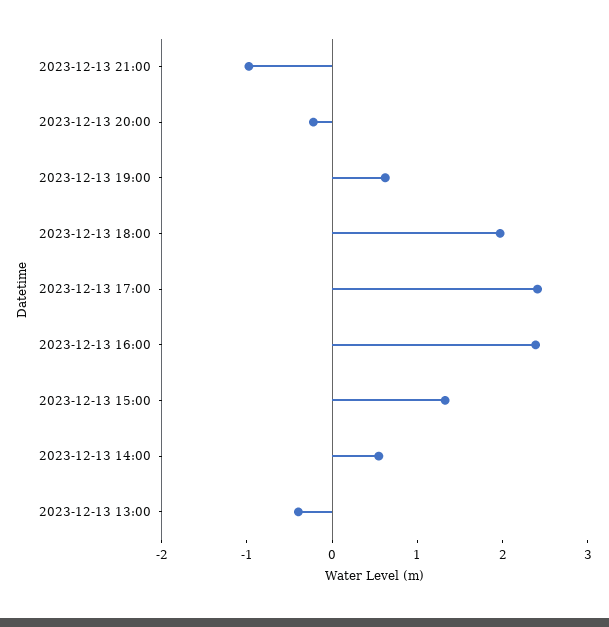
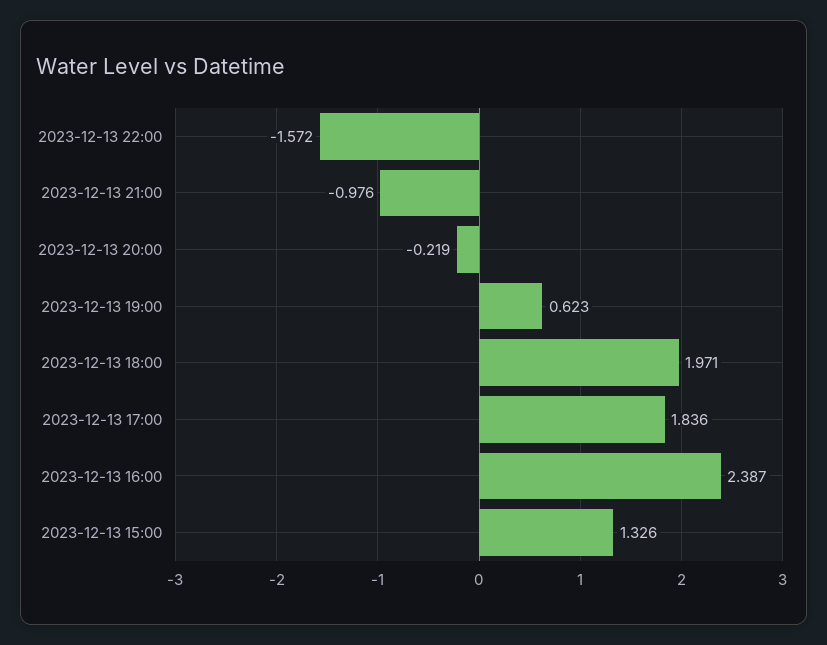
2023-12-13 17:00: 2.4 -> 1.836
2023-12-13 14:00: 0.6 -> none
2023-12-13 13:00: -0.4 -> none
2023-12-13 22:00: none -> -1.572

